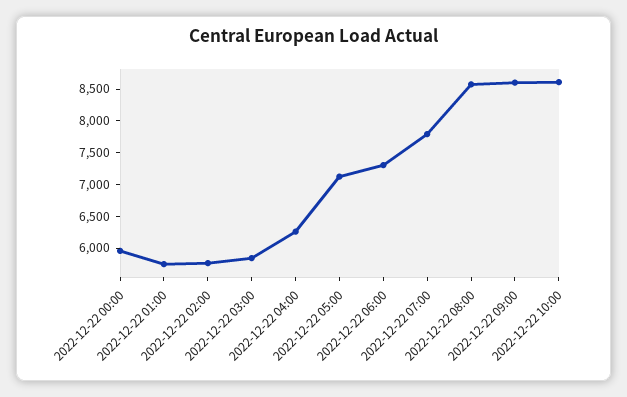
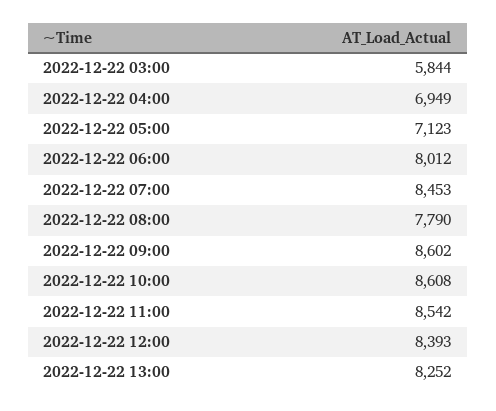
2022-12-22 00:00: 6000 -> none
2022-12-22 01:00: 5750 -> none
2022-12-22 02:00: 5750 -> none
2022-12-22 04:00: 6250 -> 6949
2022-12-22 06:00: 7250 -> 8012
2022-12-22 07:00: 7750 -> 8453
2022-12-22 08:00: 8500 -> 7790
2022-12-22 11:00: none -> 8542
2022-12-22 12:00: none -> 8393
2022-12-22 13:00: none -> 8252

